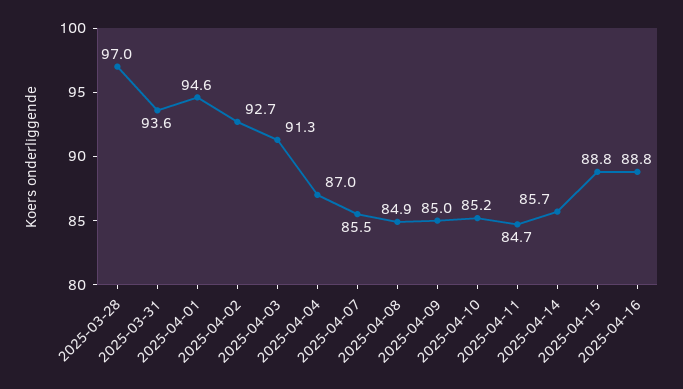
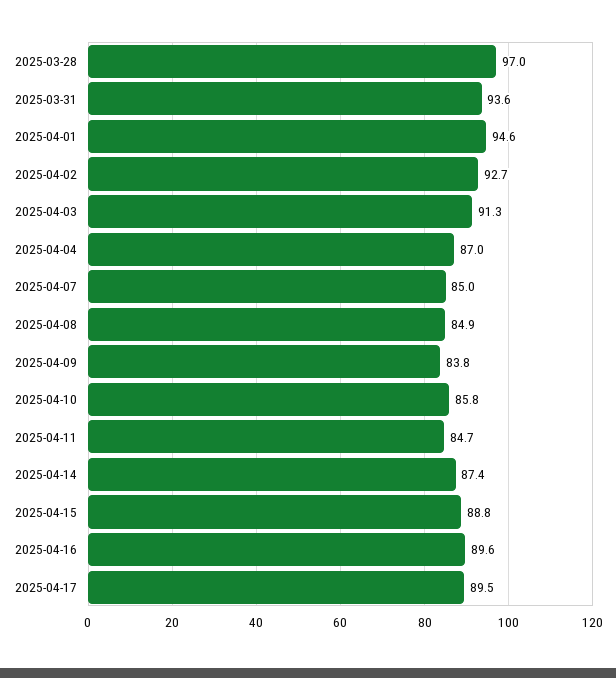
2025-04-07: 85.5 -> 85
2025-04-09: 85 -> 83.8
2025-04-10: 85.2 -> 85.8
2025-04-14: 85.7 -> 87.4
2025-04-16: 88.8 -> 89.6
2025-04-17: none -> 89.5

